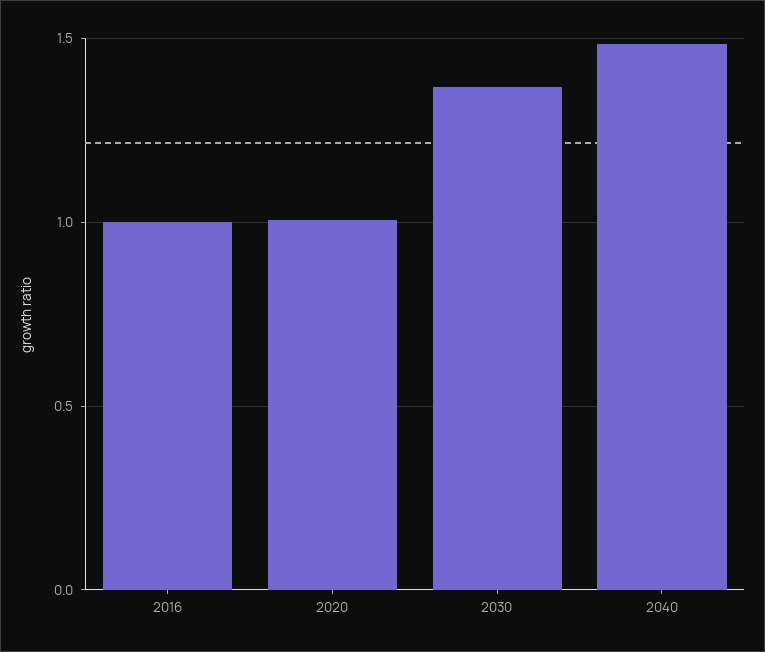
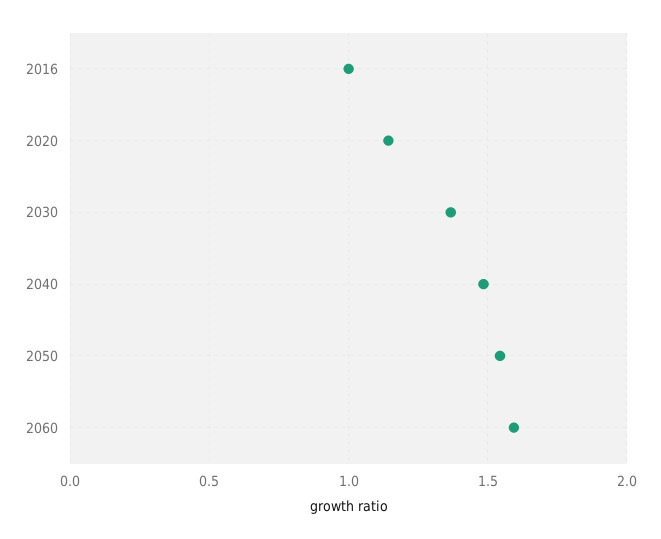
2020: 1 -> 1.15
2050: none -> 1.55
2060: none -> 1.6

